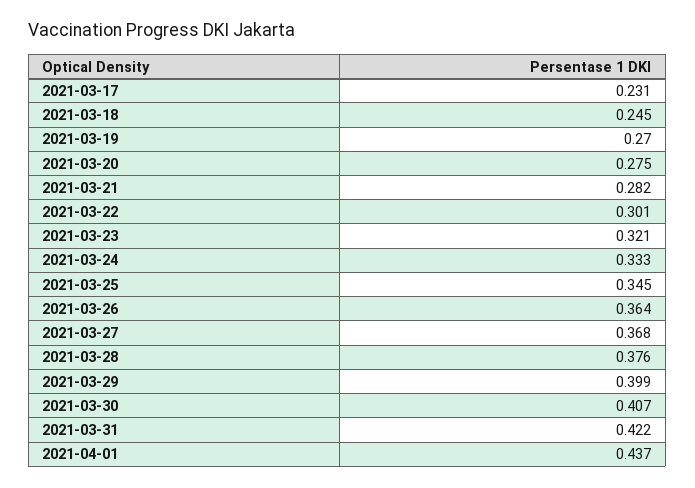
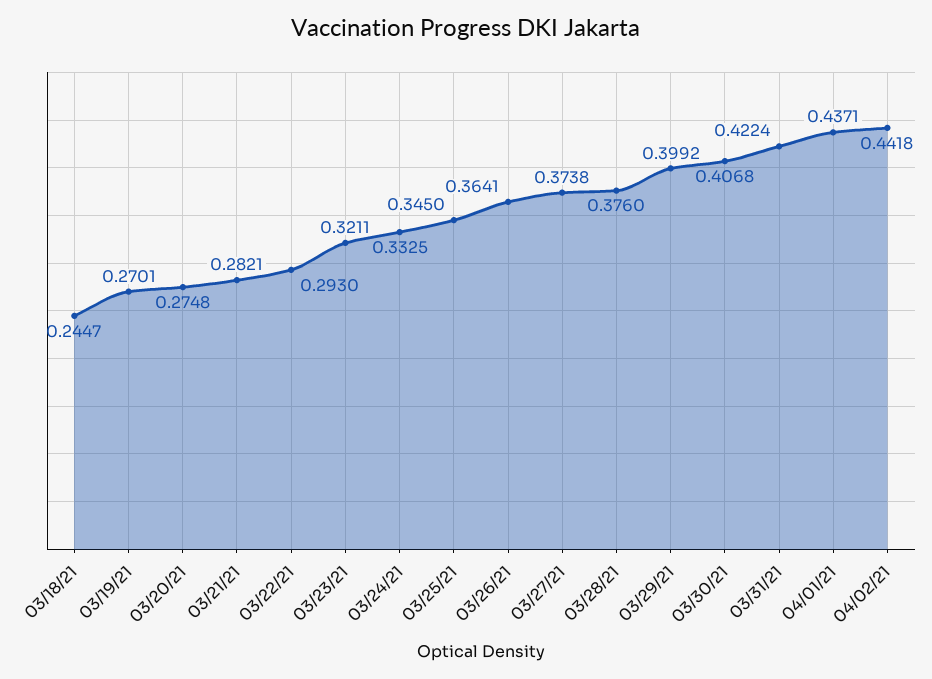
2021-03-17: 0.231 -> none
2021-03-22: 0.301 -> 0.293
2021-03-27: 0.368 -> 0.3738
04/02/21: none -> 0.4418

